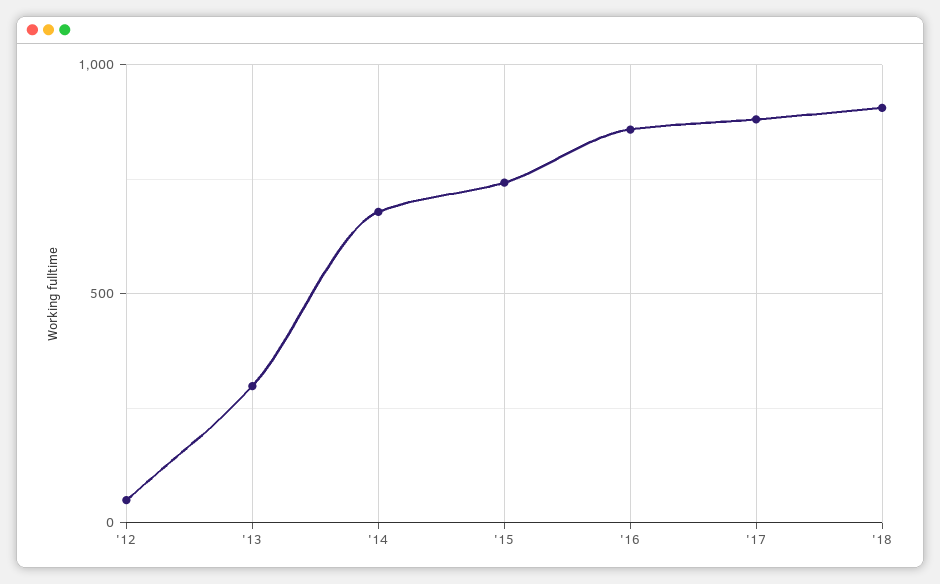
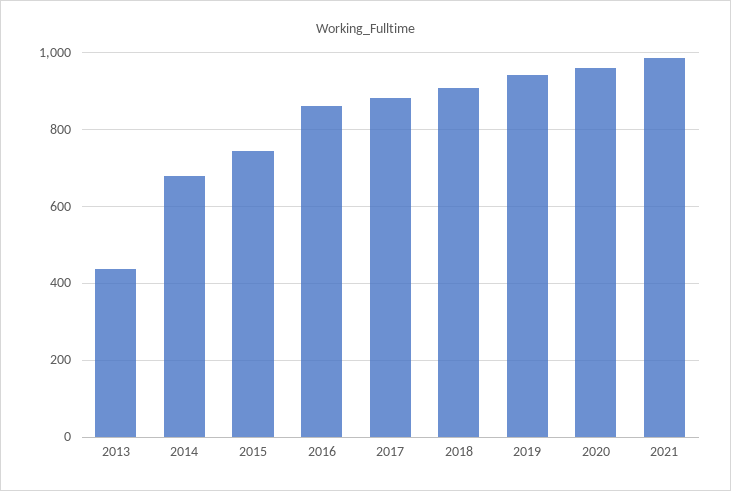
'12: 50 -> none
'13: 300 -> 440
2019: none -> 940
2020: none -> 960
2021: none -> 980

